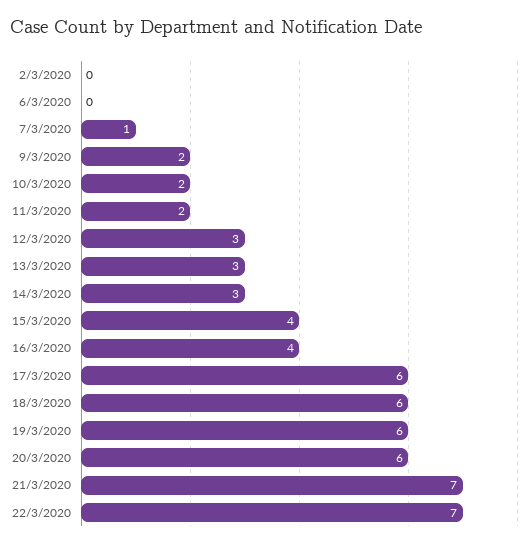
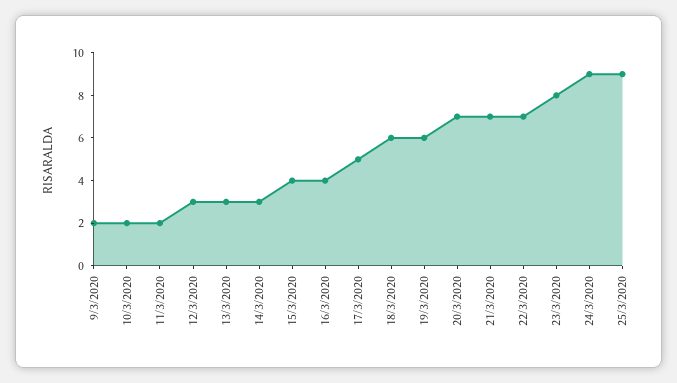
2/3/2020: 0 -> none
6/3/2020: 0 -> none
7/3/2020: 1 -> none
17/3/2020: 6 -> 5
20/3/2020: 6 -> 7
23/3/2020: none -> 8
24/3/2020: none -> 9
25/3/2020: none -> 9

